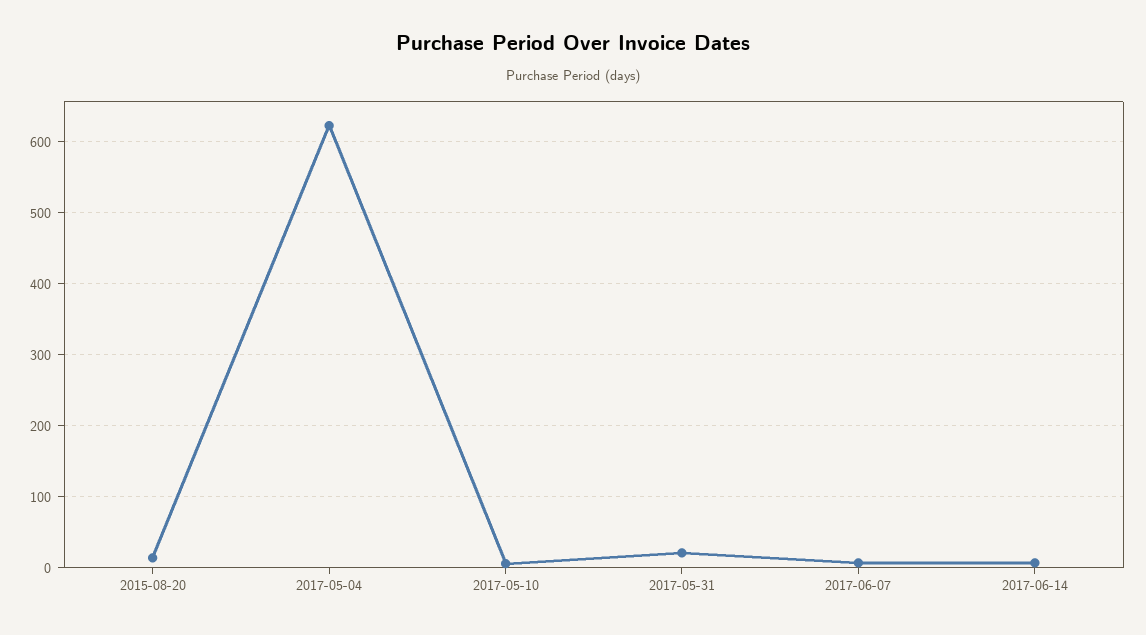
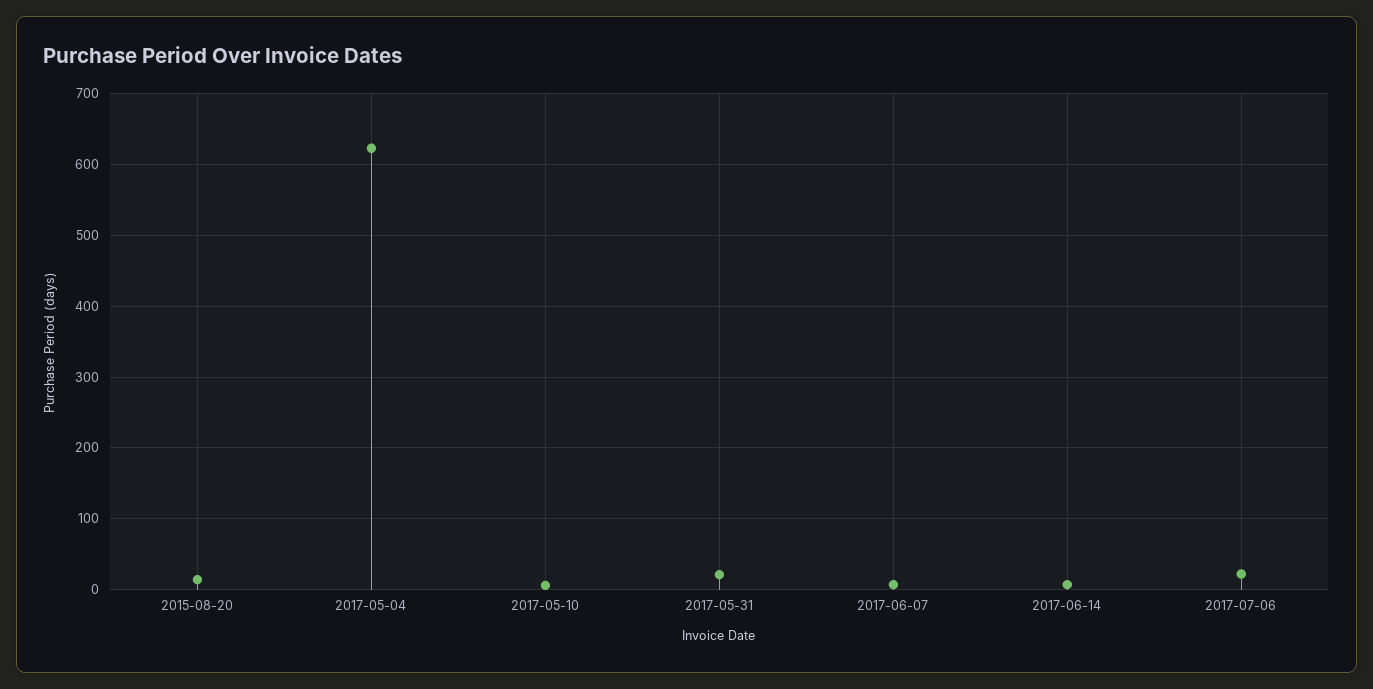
2017-07-06: none -> 20

